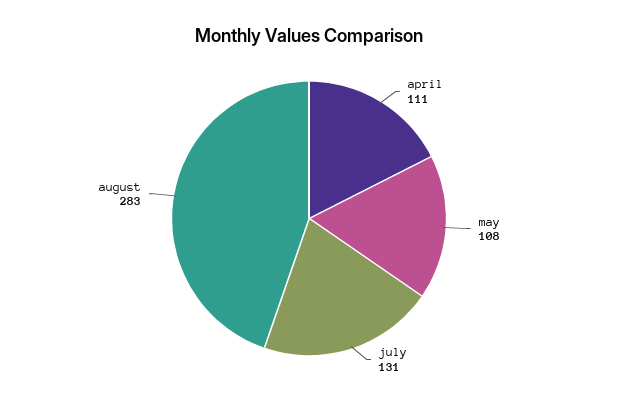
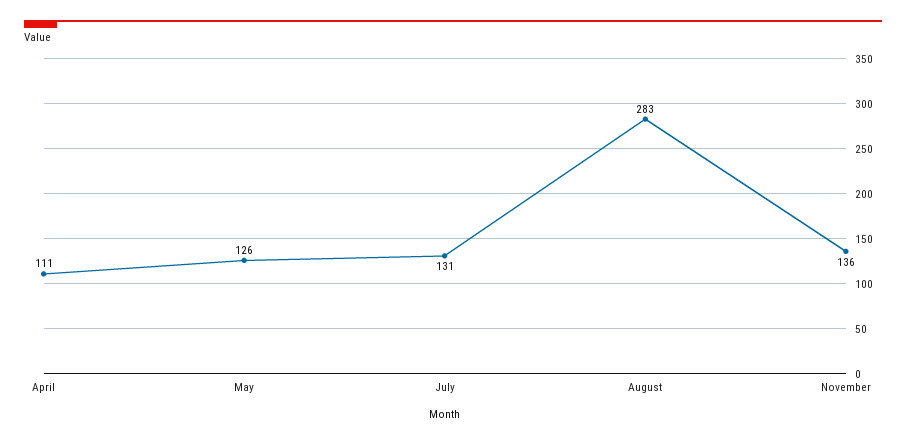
may: 108 -> 126
November: none -> 136

